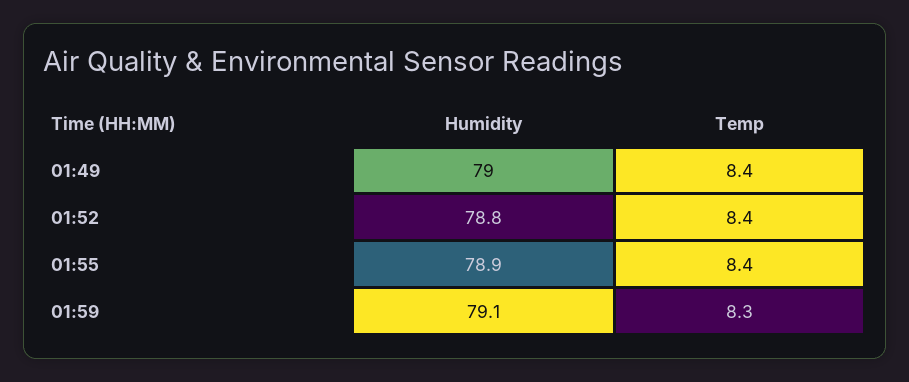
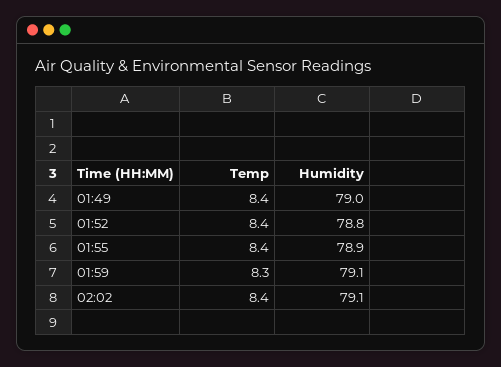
Temp, 02:02: none -> 8.4
Humidity, 02:02: none -> 79.1

